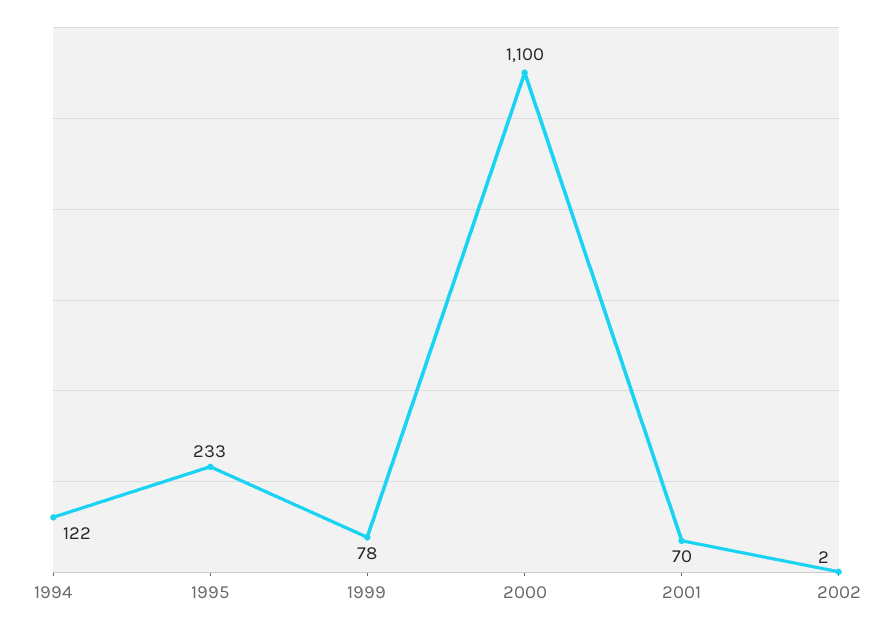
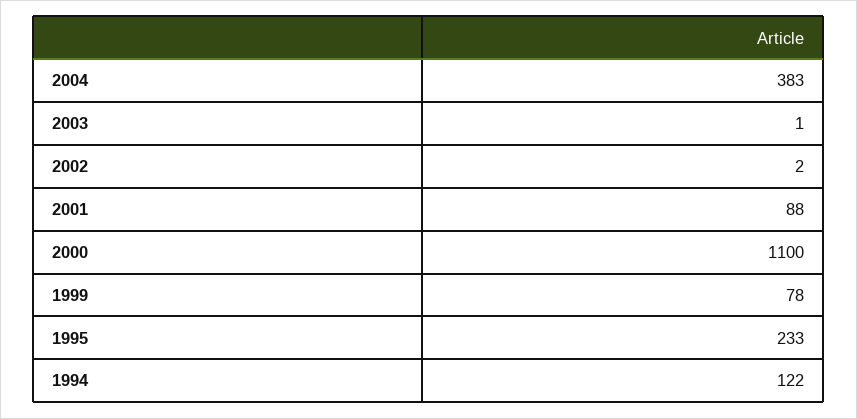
2001: 70 -> 88
2004: none -> 383
2003: none -> 1

